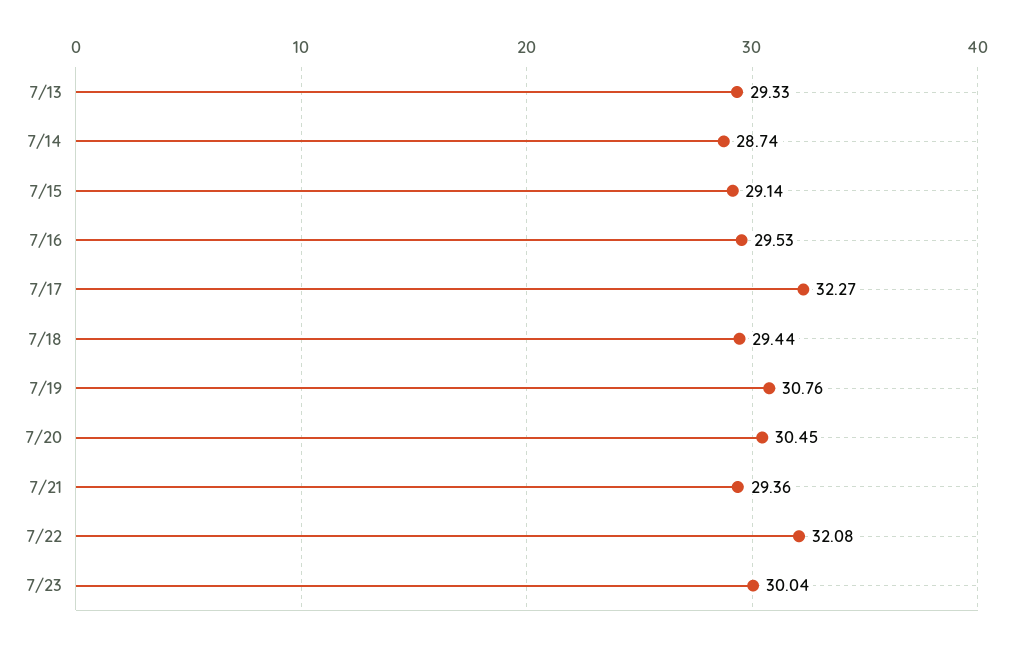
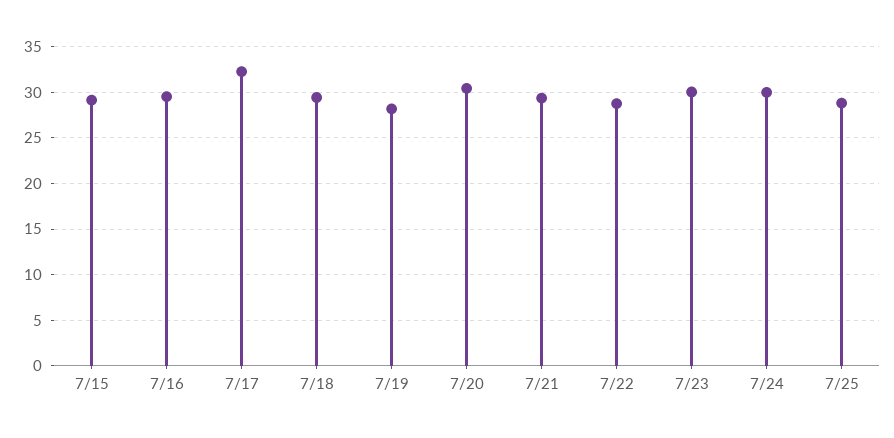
7/13: 29.33 -> none
7/14: 28.74 -> none
7/19: 30.76 -> 28
7/22: 32.08 -> 29
7/24: none -> 30
7/25: none -> 29

